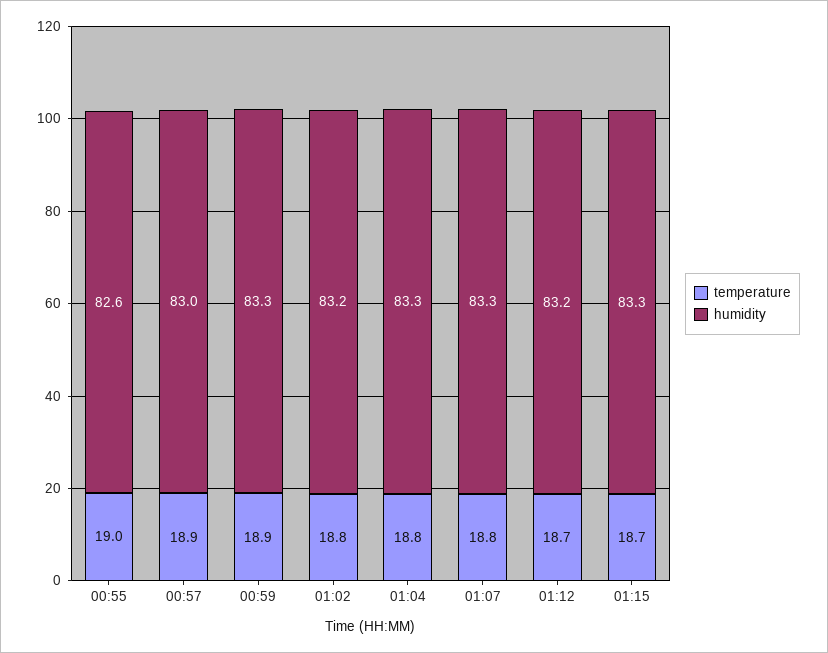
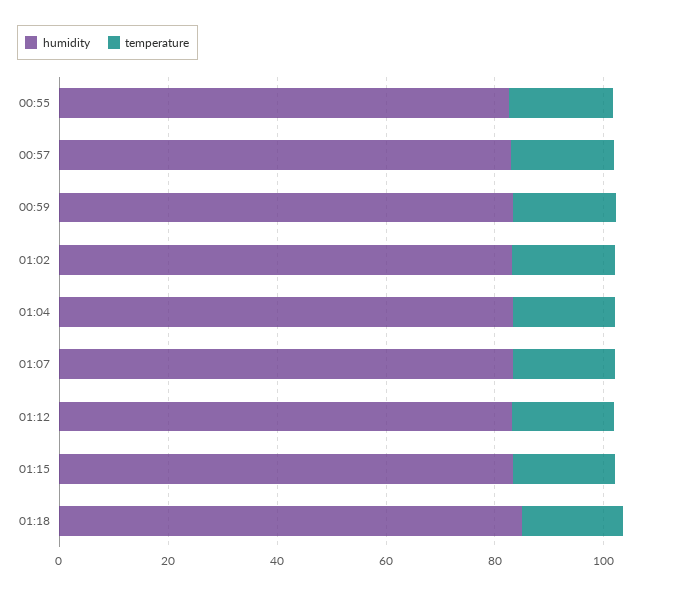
humidity, 01:18: none -> 85
temperature, 01:18: none -> 20

